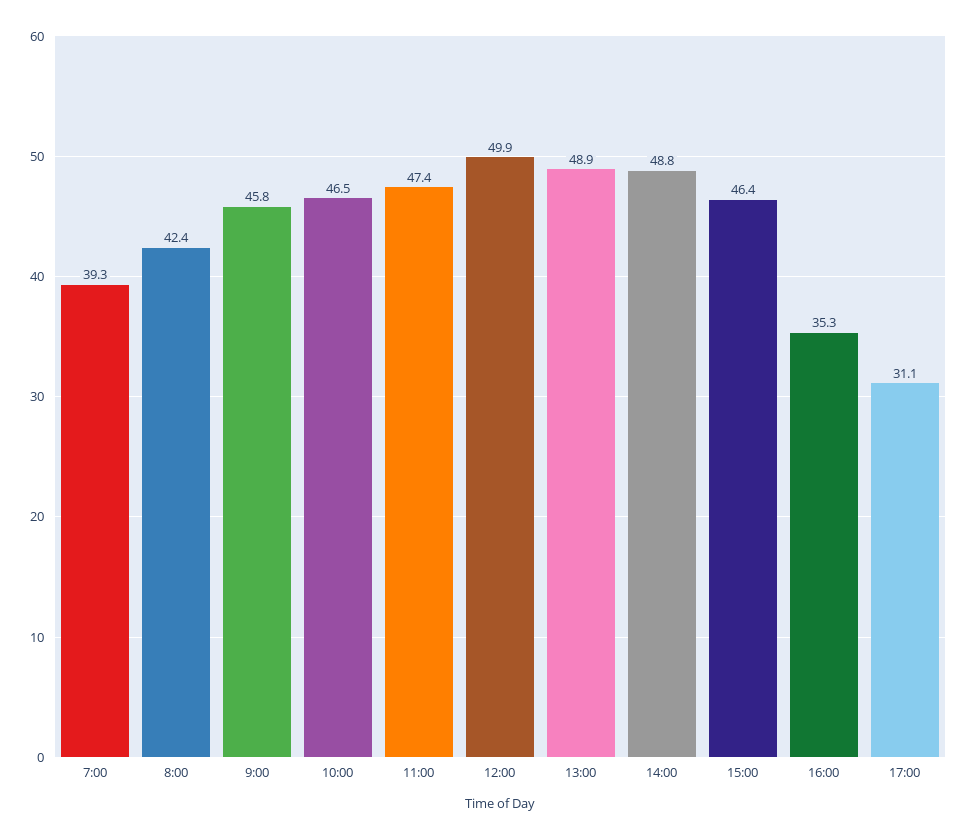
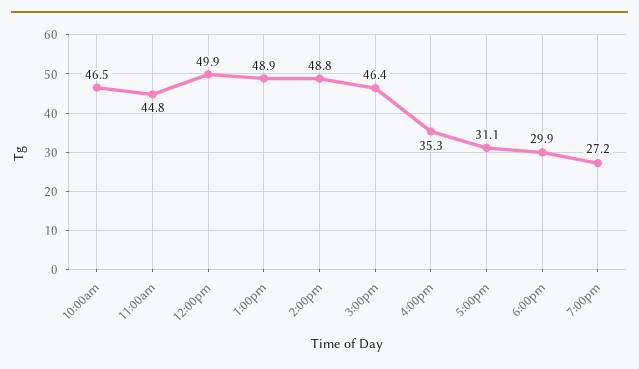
7:00: 39.3 -> none
8:00: 42.4 -> none
9:00: 45.8 -> none
11:00: 47.4 -> 44.8
6:00pm: none -> 29.9
7:00pm: none -> 27.2

